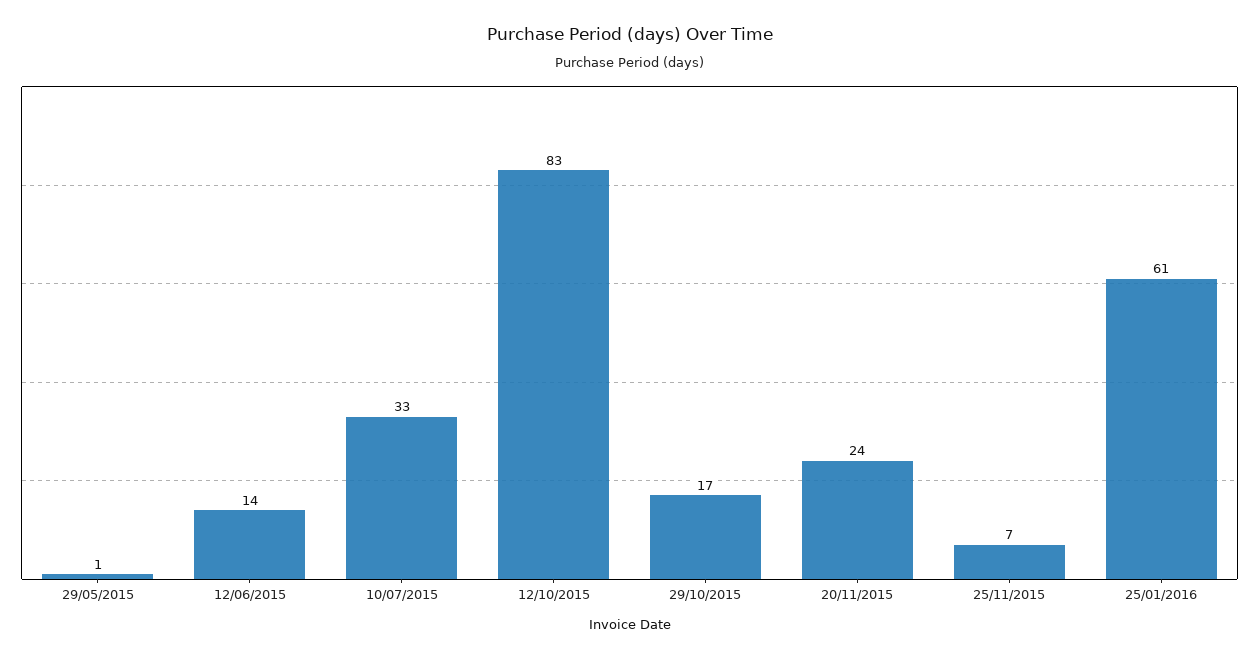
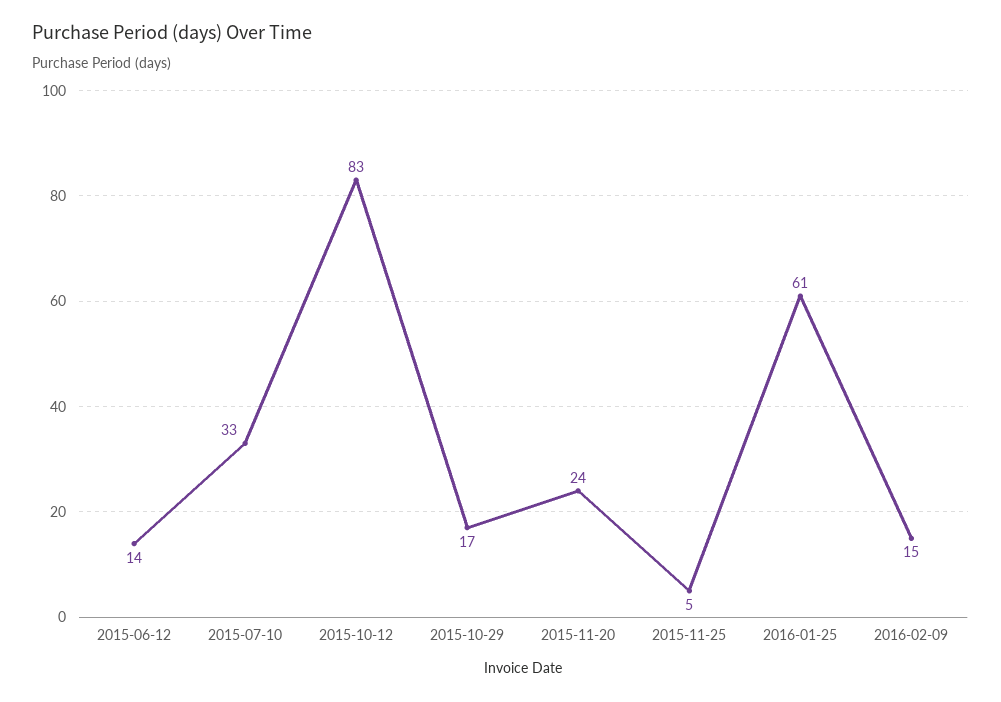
29/05/2015: 1 -> none
25/11/2015: 7 -> 5
2016-02-09: none -> 15

